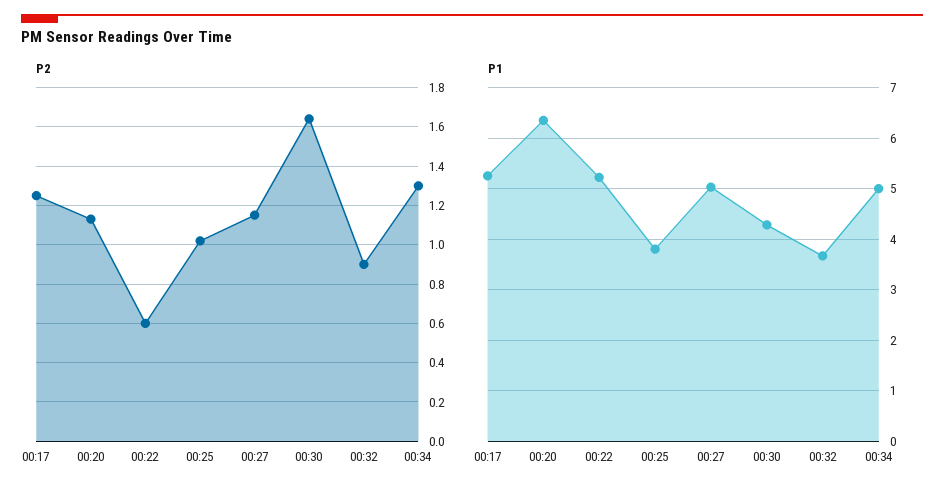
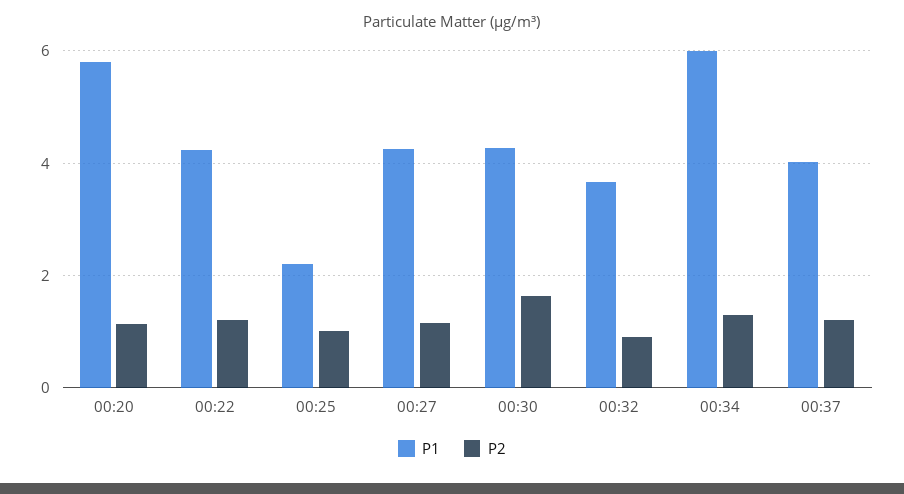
P2, 00:17: 1.25 -> none
P2, 00:22: 0.6 -> 1.2
P1, 00:17: 5.2 -> none
P1, 00:20: 6.4 -> 5.8
P1, 00:22: 5.2 -> 4.2
P1, 00:25: 3.8 -> 2.2
P1, 00:27: 5 -> 4.2
P1, 00:34: 5 -> 6
P1, 00:37: none -> 4
P2, 00:37: none -> 1.2

